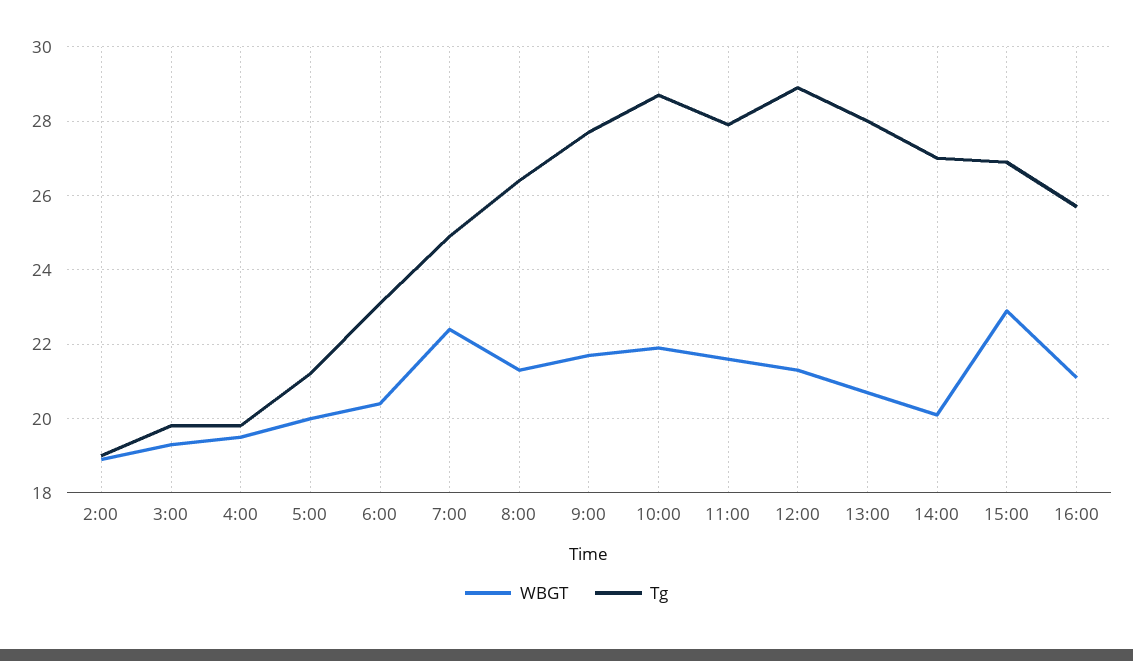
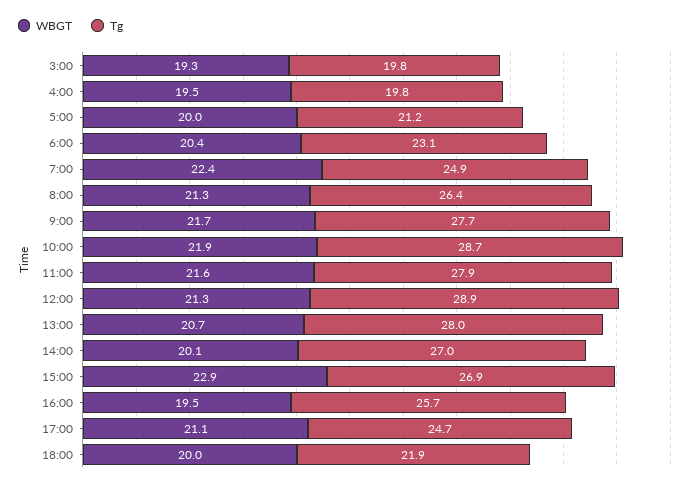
WBGT, 2:00: 19 -> none
Tg, 2:00: 19 -> none
WBGT, 16:00: 21 -> 19.5
WBGT, 17:00: none -> 21.1
Tg, 17:00: none -> 24.7
WBGT, 18:00: none -> 20
Tg, 18:00: none -> 21.9

